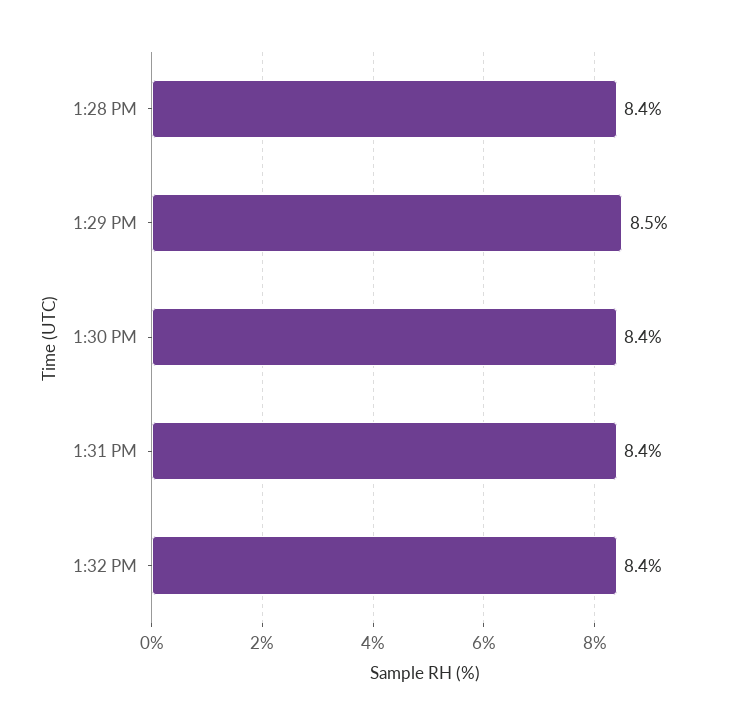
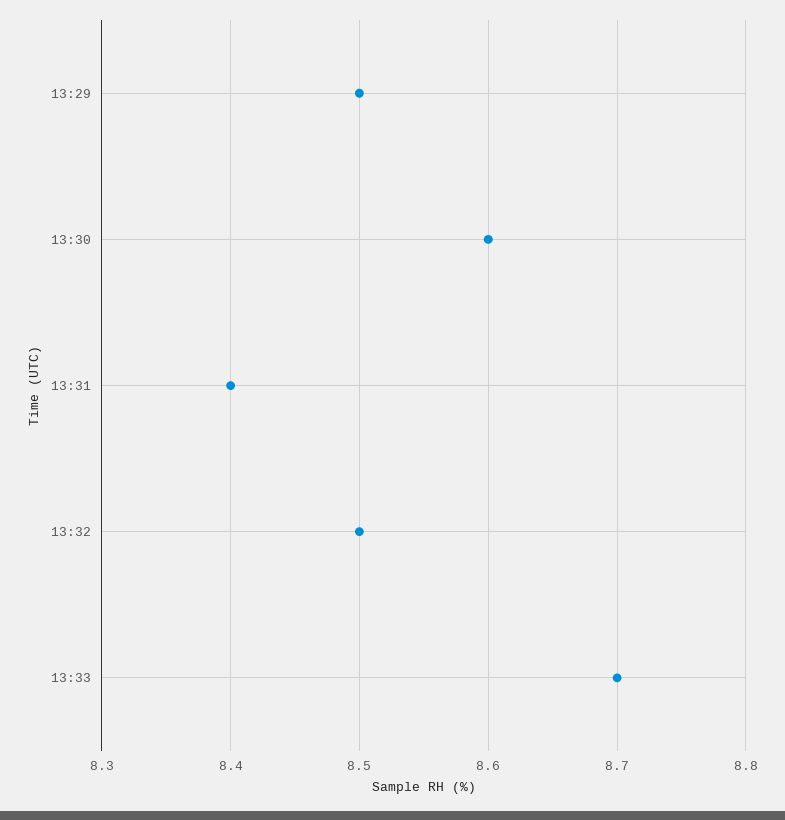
1:28 PM: 8.4 -> none
1:30 PM: 8.4 -> 8.6
1:32 PM: 8.4 -> 8.5
13:33: none -> 8.7

